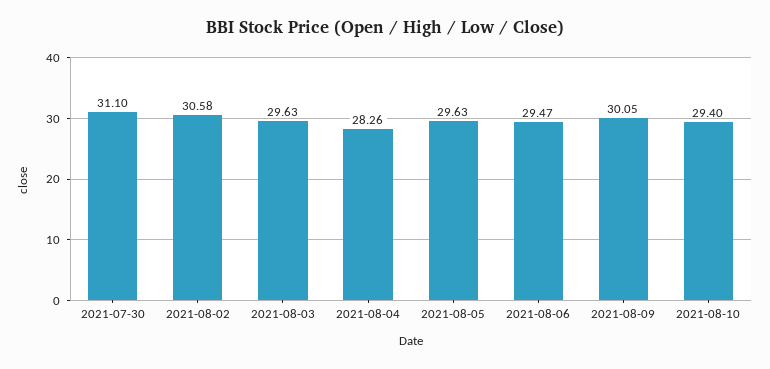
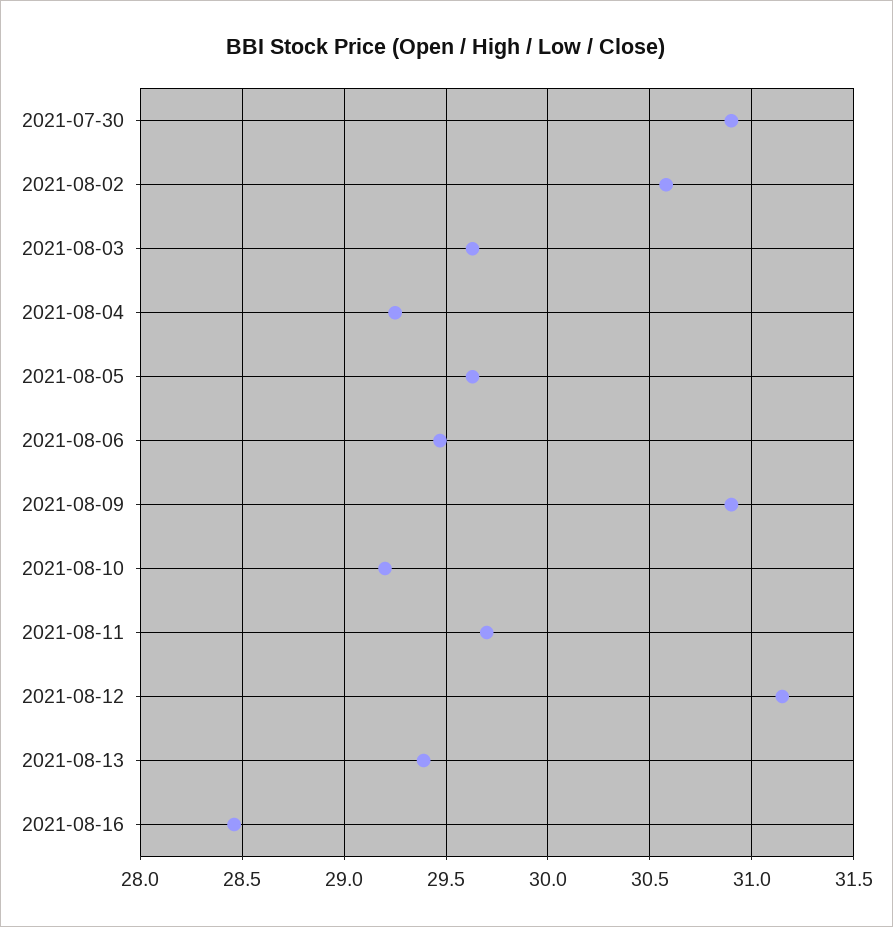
2021-07-30: 31.1 -> 30.9
2021-08-04: 28.26 -> 29.25
2021-08-09: 30.05 -> 30.9
2021-08-10: 29.4 -> 29.2
2021-08-11: none -> 29.7
2021-08-12: none -> 31.15
2021-08-13: none -> 29.4
2021-08-16: none -> 28.45

